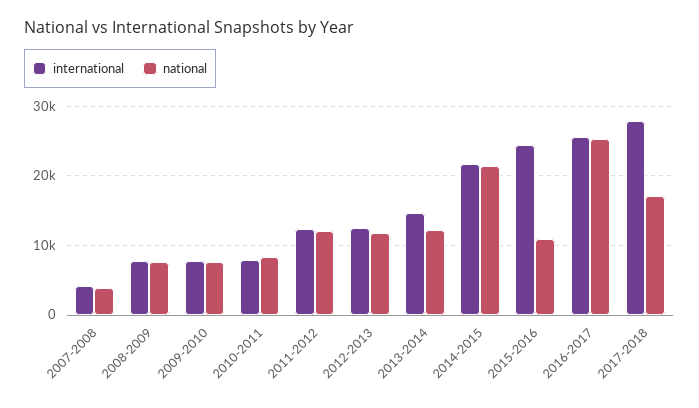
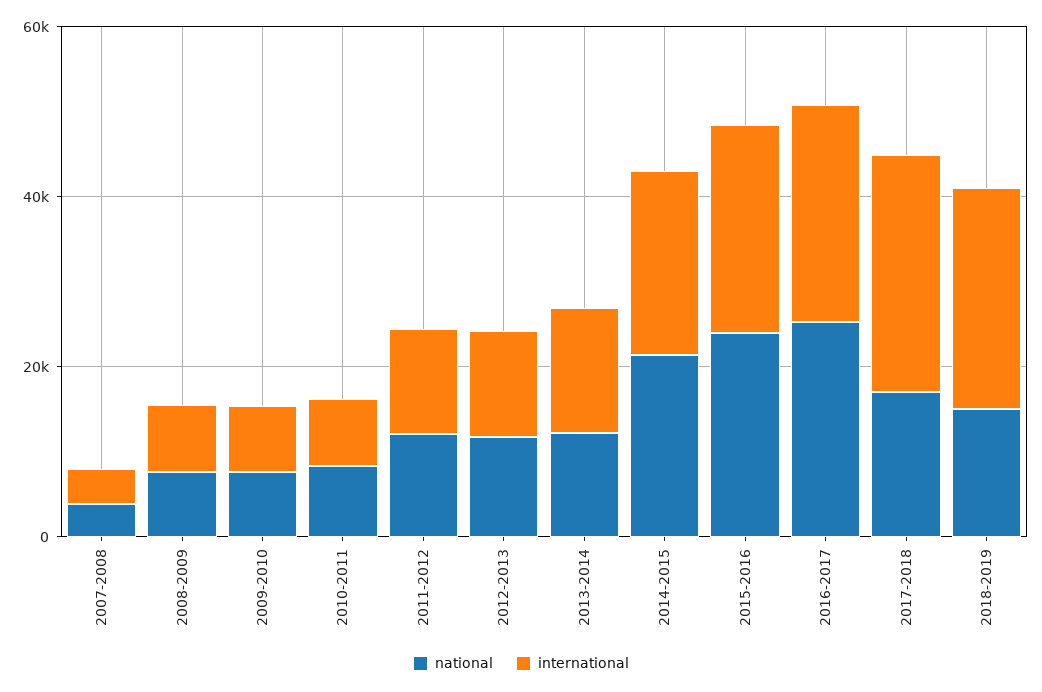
national, 2015-2016: 11000 -> 25000
national, 2018-2019: none -> 15000
international, 2018-2019: none -> 25000

